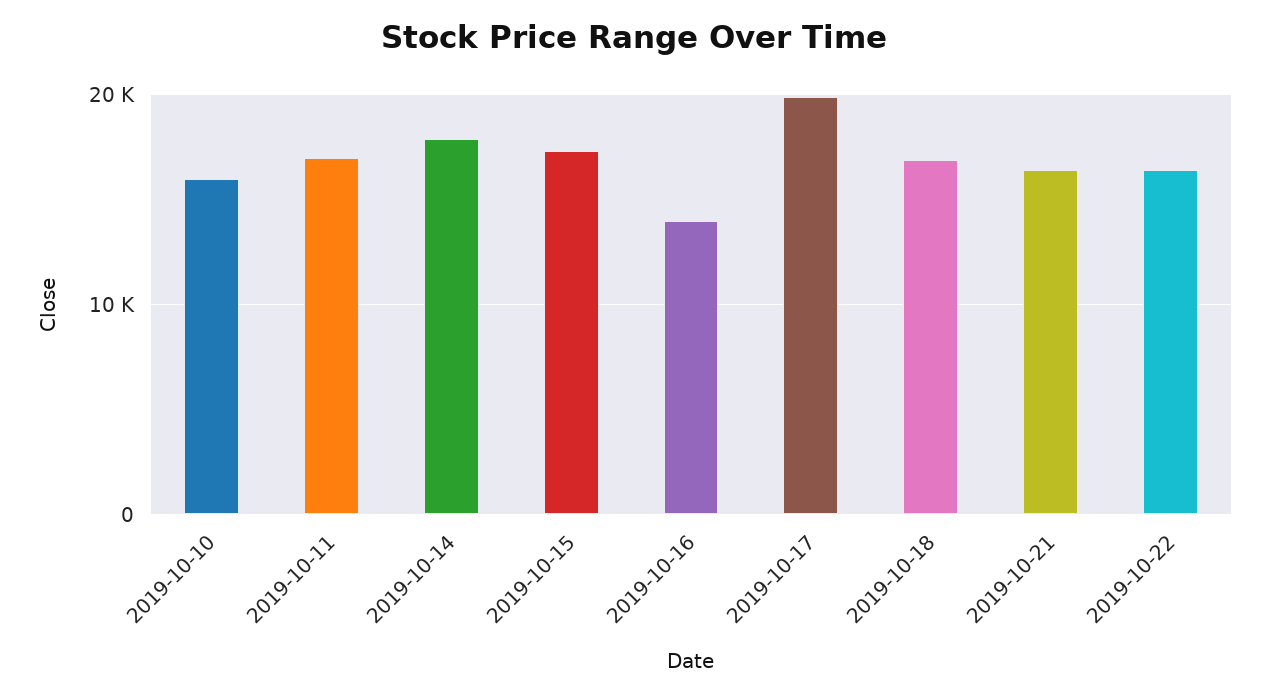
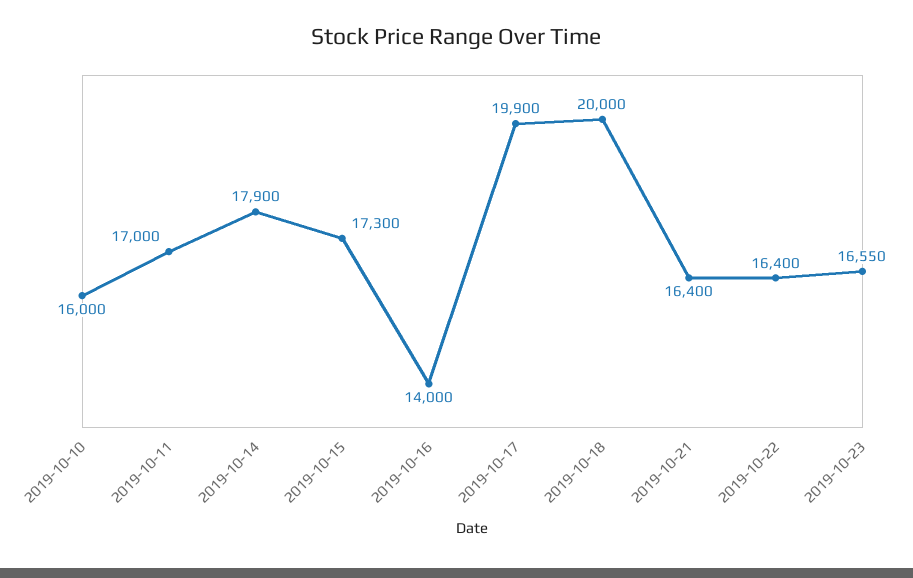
2019-10-18: 17000 -> 20000
2019-10-23: none -> 16550

